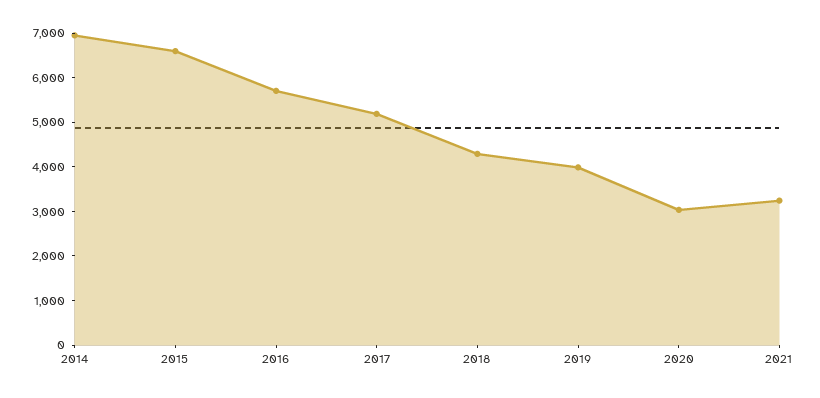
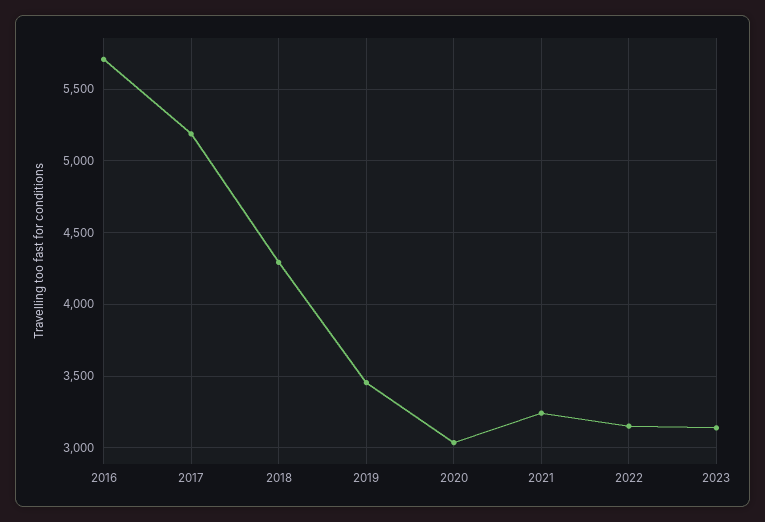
2014: 7000 -> none
2015: 6600 -> none
2019: 4000 -> 3450
2022: none -> 3150
2023: none -> 3150

